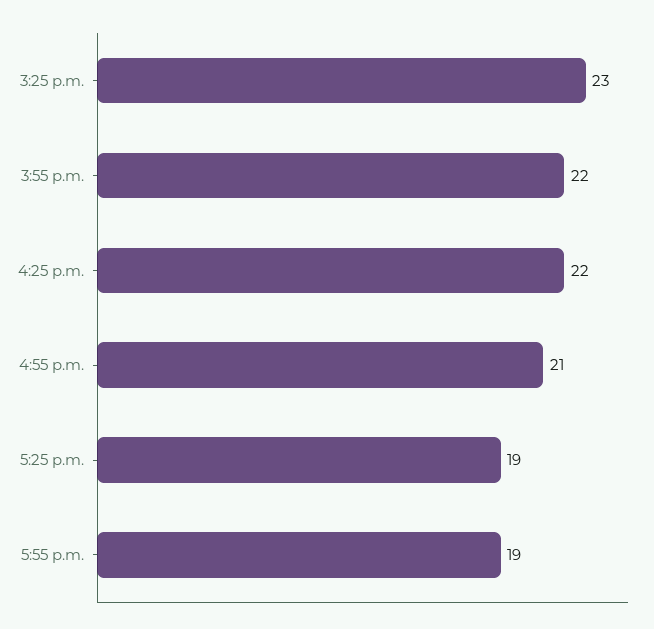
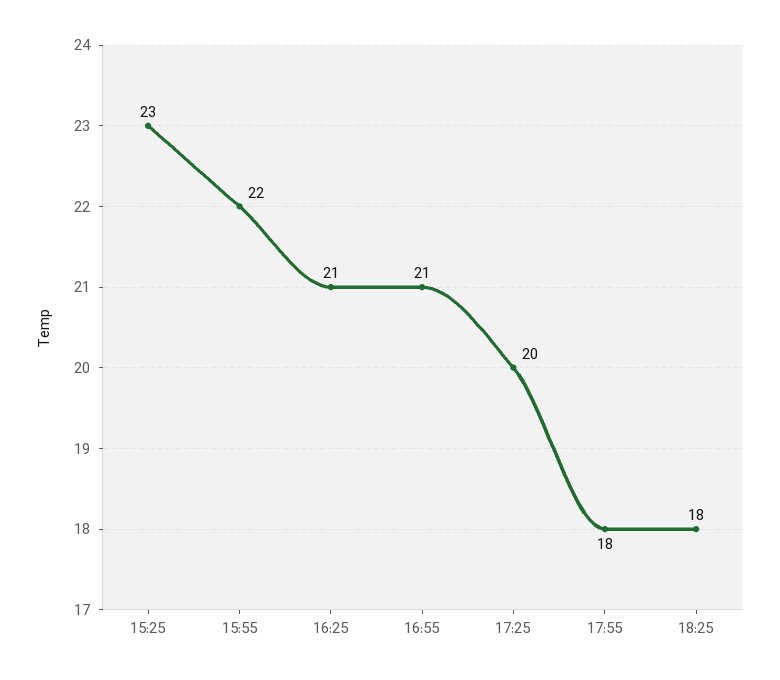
4:25 p.m.: 22 -> 21
5:25 p.m.: 19 -> 20
5:55 p.m.: 19 -> 18
18:25: none -> 18

